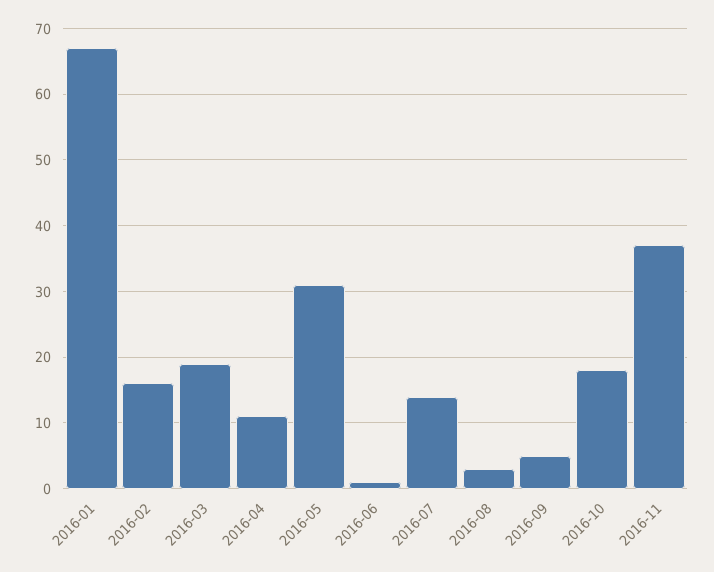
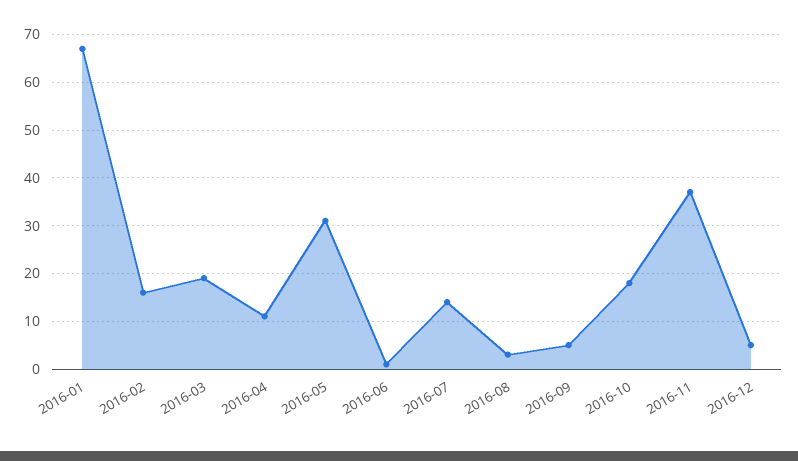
2016-12: none -> 5

